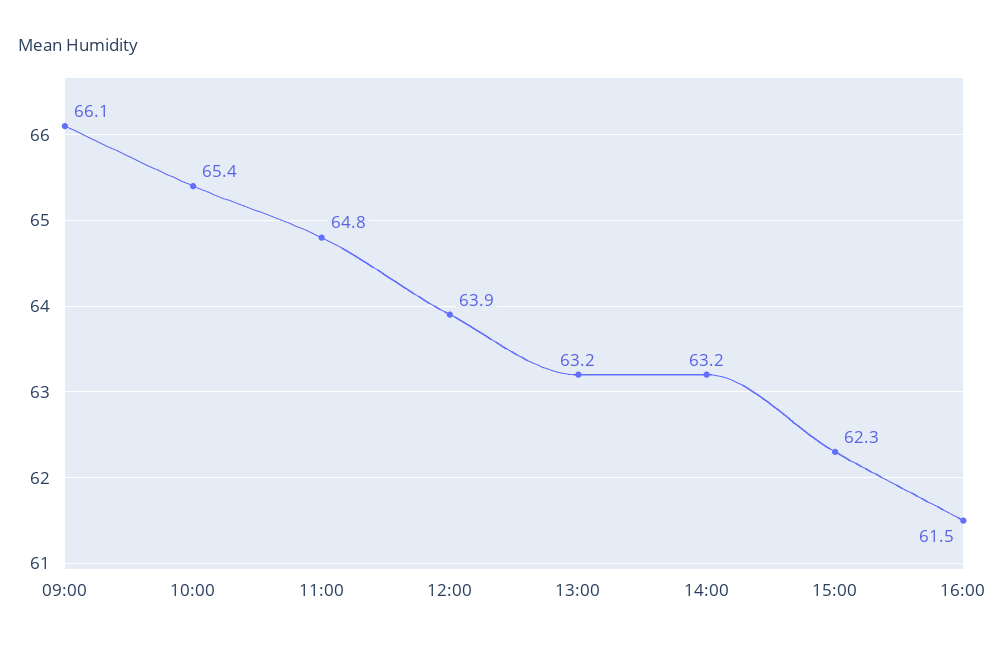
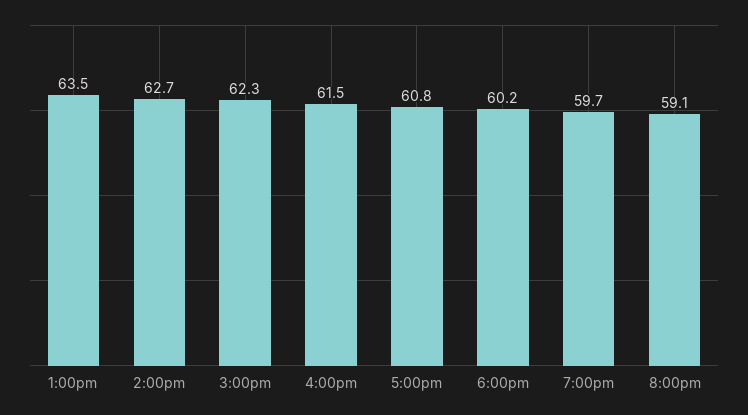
09:00: 66.1 -> none
10:00: 65.4 -> none
11:00: 64.8 -> none
12:00: 63.9 -> none
13:00: 63.2 -> 63.5
14:00: 63.2 -> 62.7
5:00pm: none -> 60.8
6:00pm: none -> 60.2
7:00pm: none -> 59.7
8:00pm: none -> 59.1

